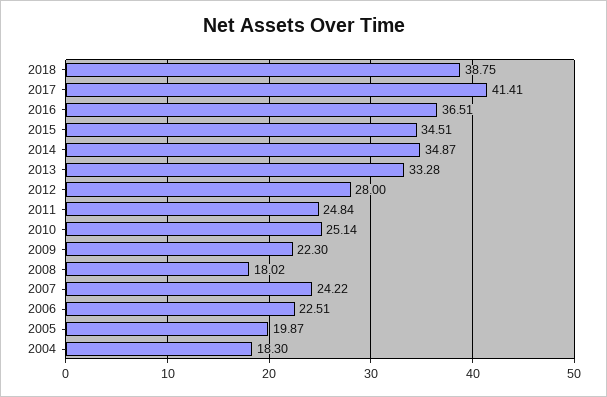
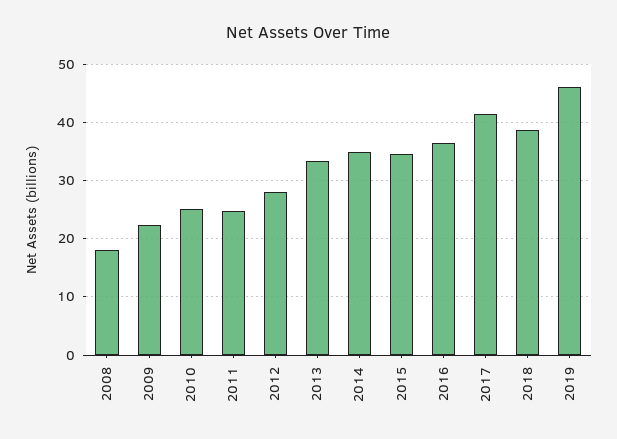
2007: 24.22 -> none
2006: 22.51 -> none
2005: 19.87 -> none
2004: 18.3 -> none
2019: none -> 46

